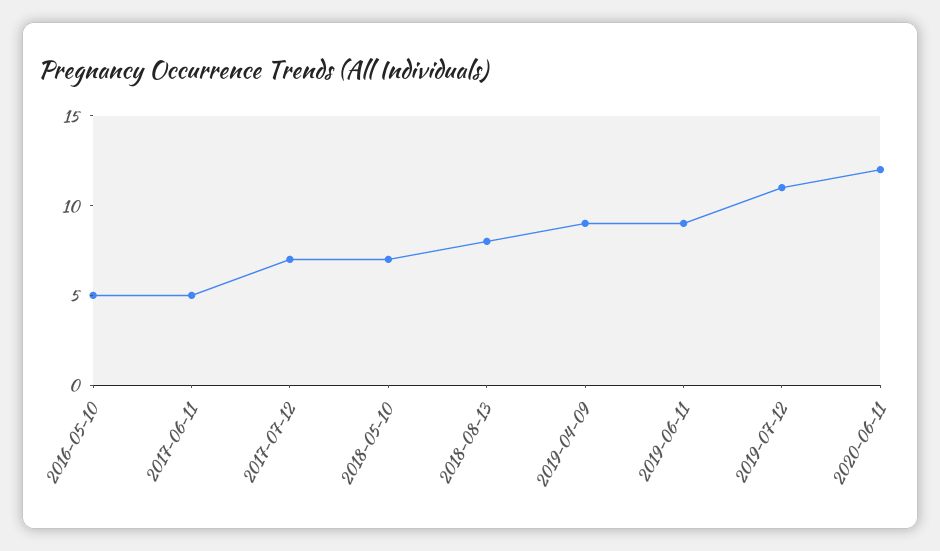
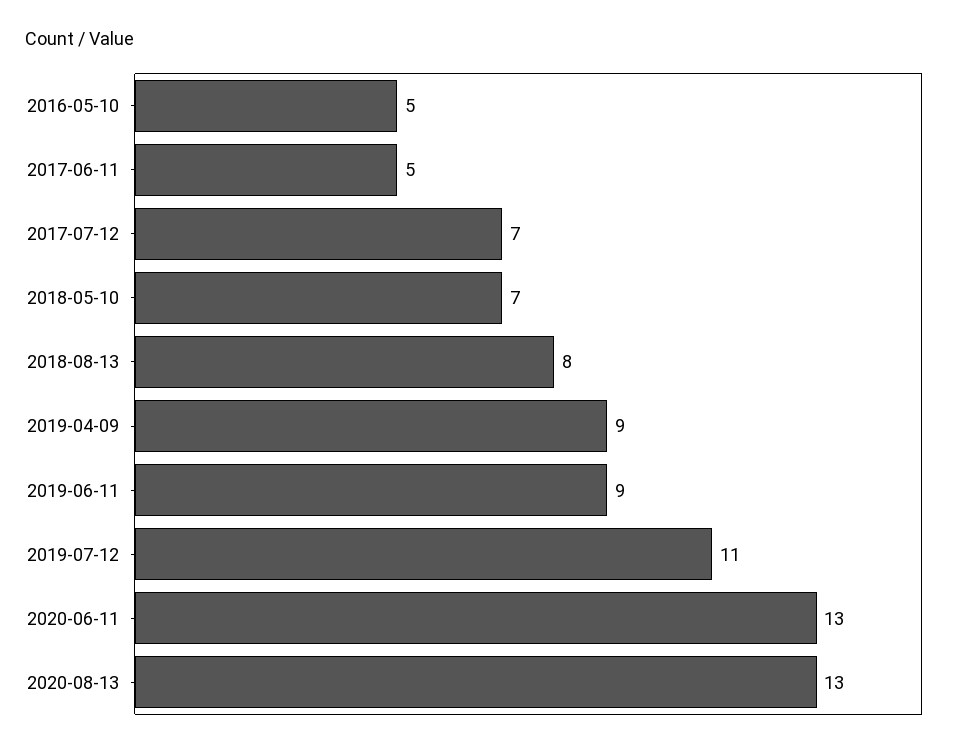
2020-06-11: 12 -> 13
2020-08-13: none -> 13

